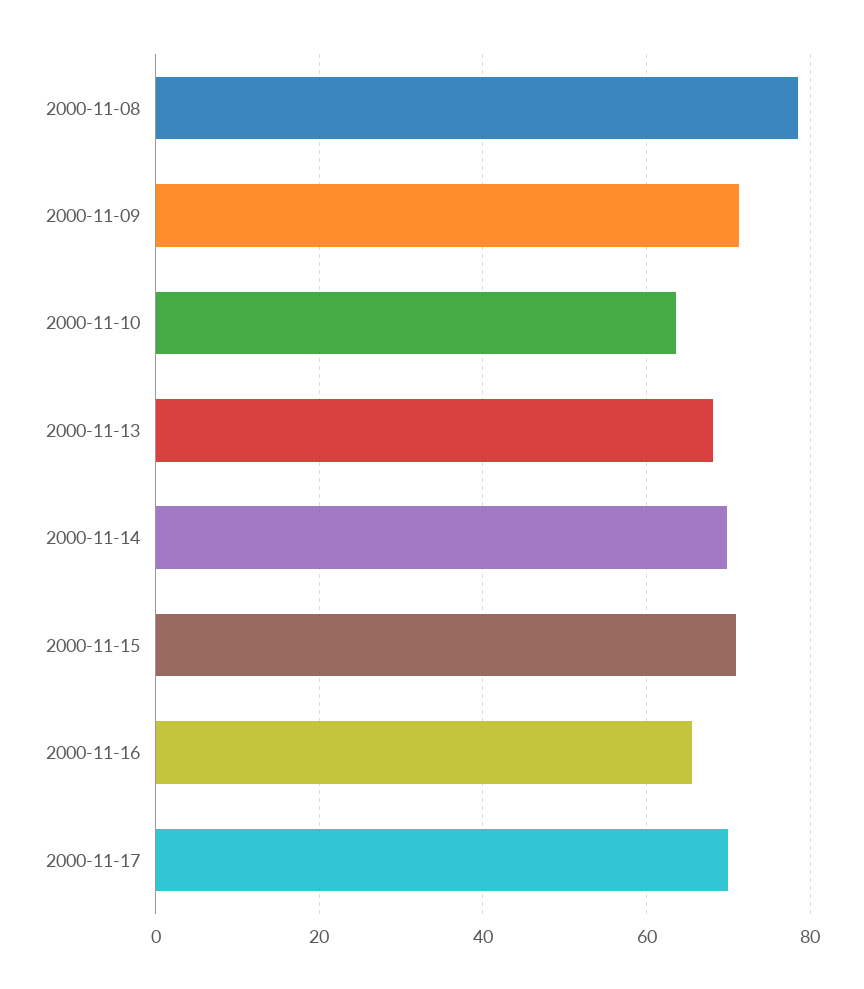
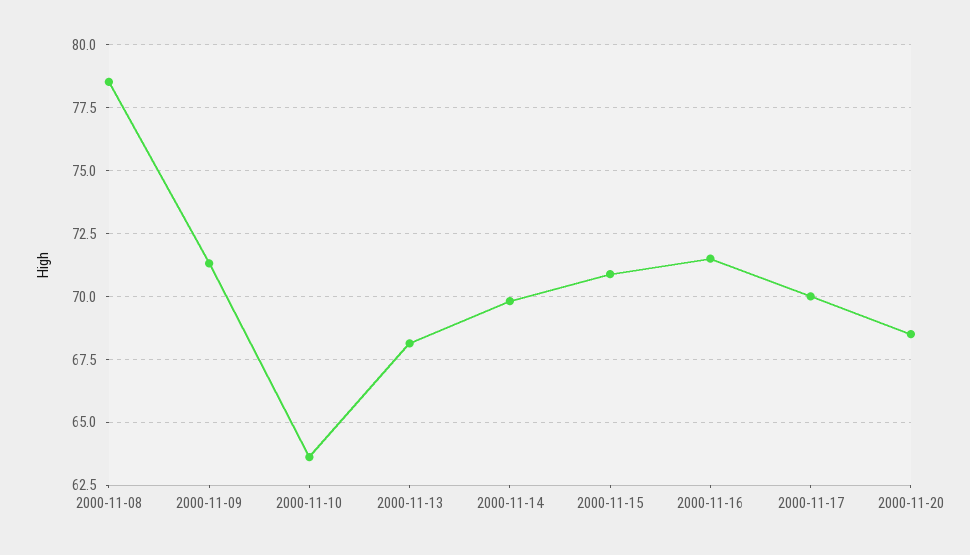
2000-11-16: 66 -> 71.5
2000-11-20: none -> 68.5

